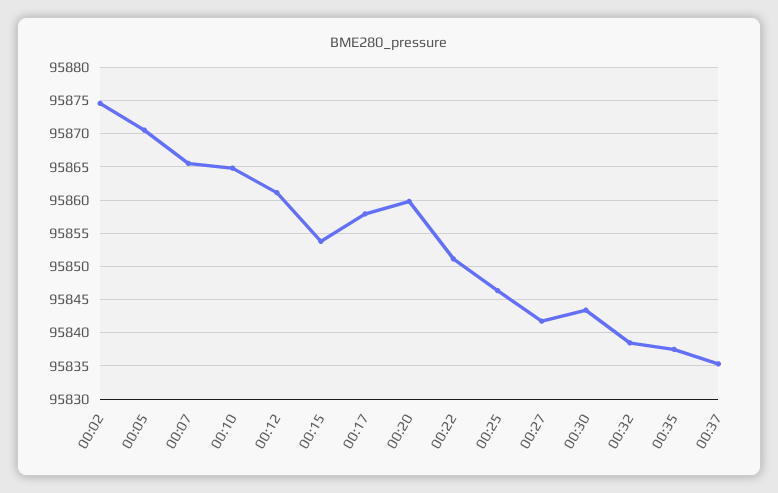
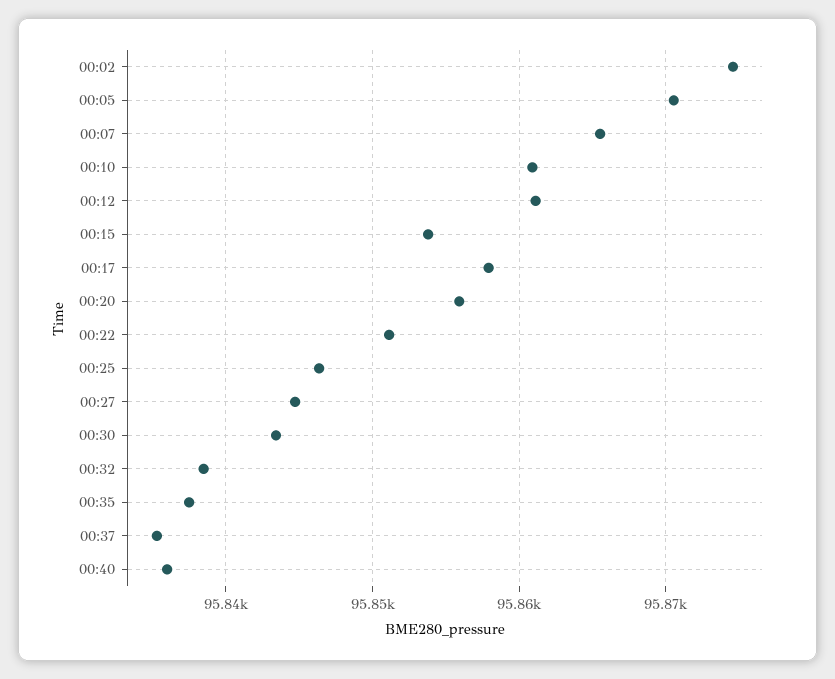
00:10: 95865 -> 95861
00:20: 95860 -> 95856
00:27: 95842 -> 95845
00:40: none -> 95836

